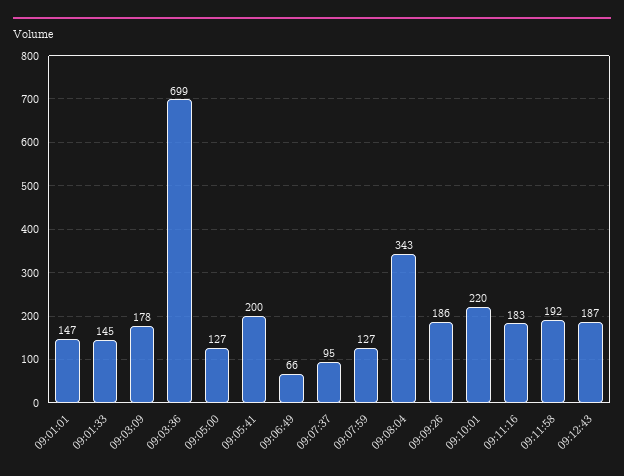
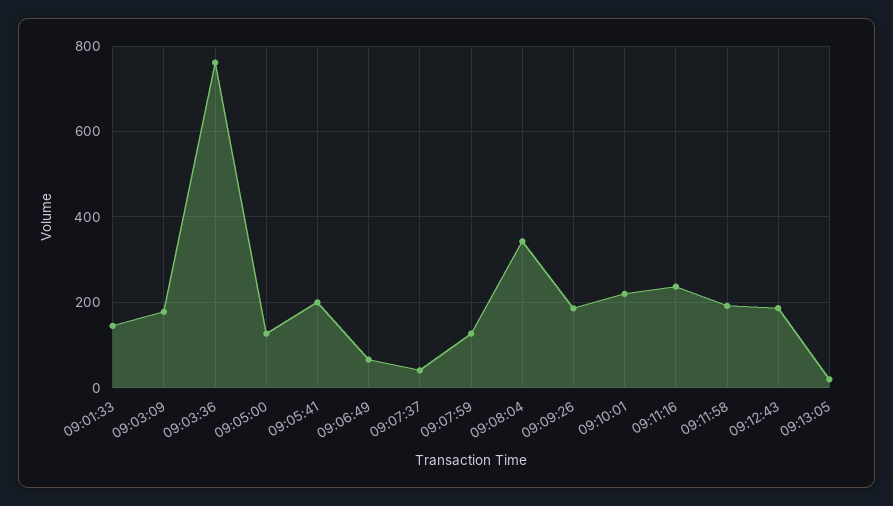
09:01:01: 147 -> none
09:03:36: 699 -> 760
09:07:37: 95 -> 40
09:11:16: 183 -> 240
09:13:05: none -> 20

